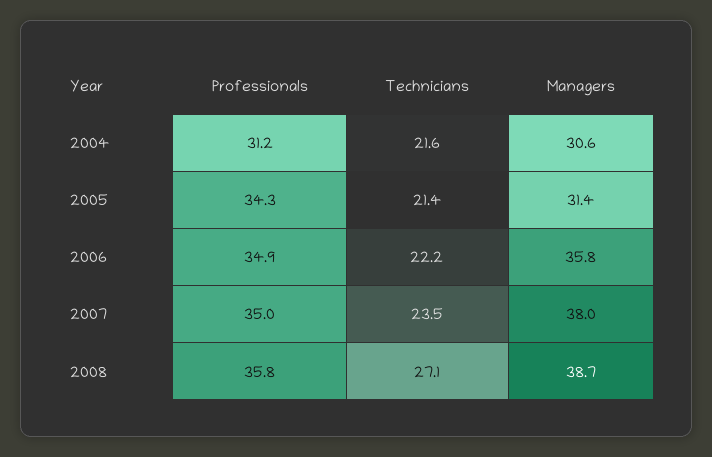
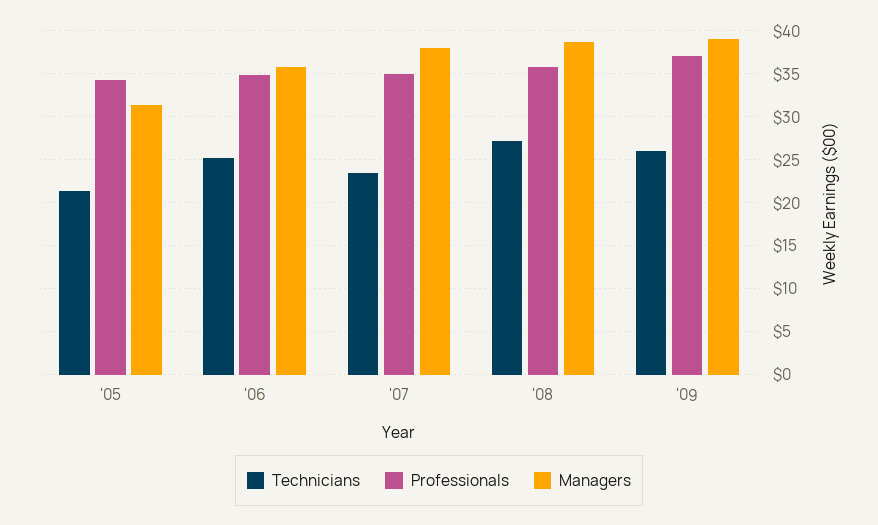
Professionals, 2004: 31.2 -> none
Technicians, 2004: 21.6 -> none
Managers, 2004: 30.6 -> none
Technicians, 2006: 22.2 -> 25
Technicians, '09: none -> 26
Professionals, '09: none -> 37
Managers, '09: none -> 39

